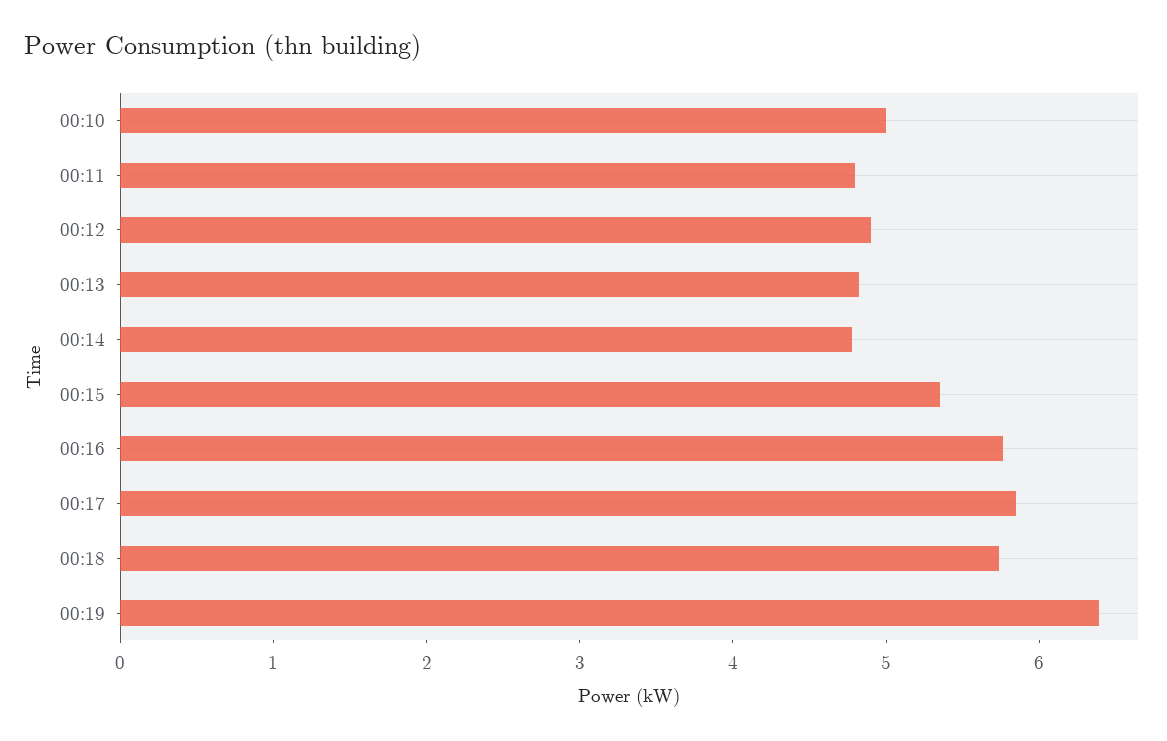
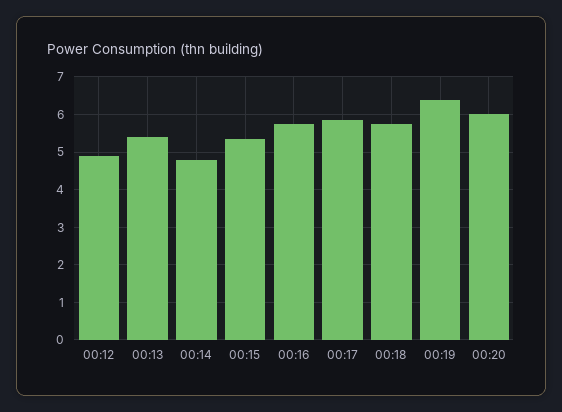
00:10: 5 -> none
00:11: 4.8 -> none
00:13: 4.8 -> 5.4
00:20: none -> 6

